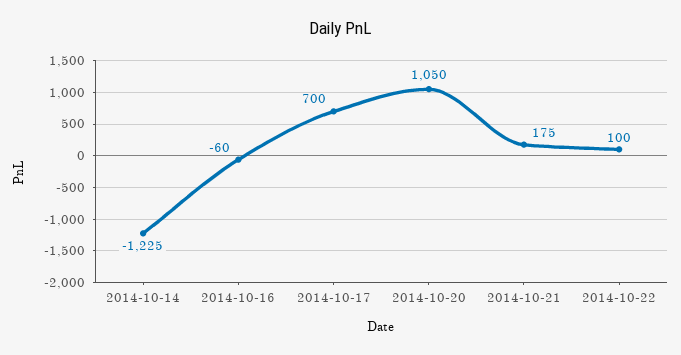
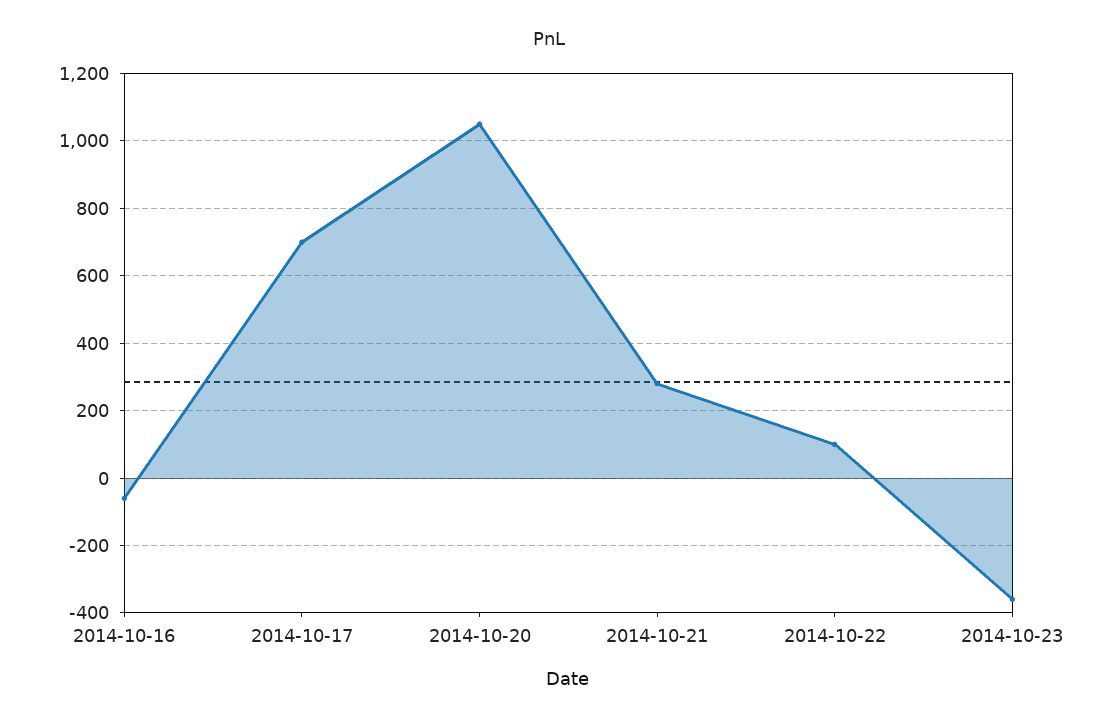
2014-10-14: -1225 -> none
2014-10-21: 175 -> 280
2014-10-23: none -> -360

